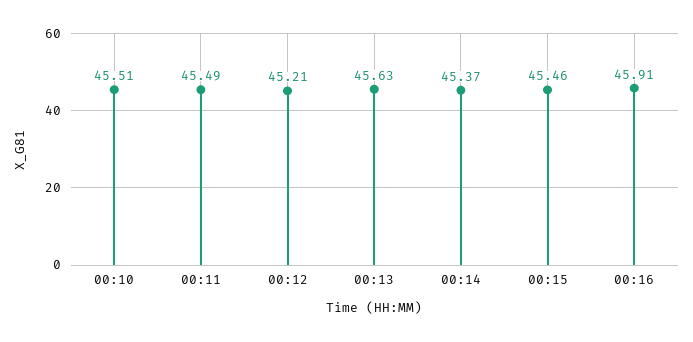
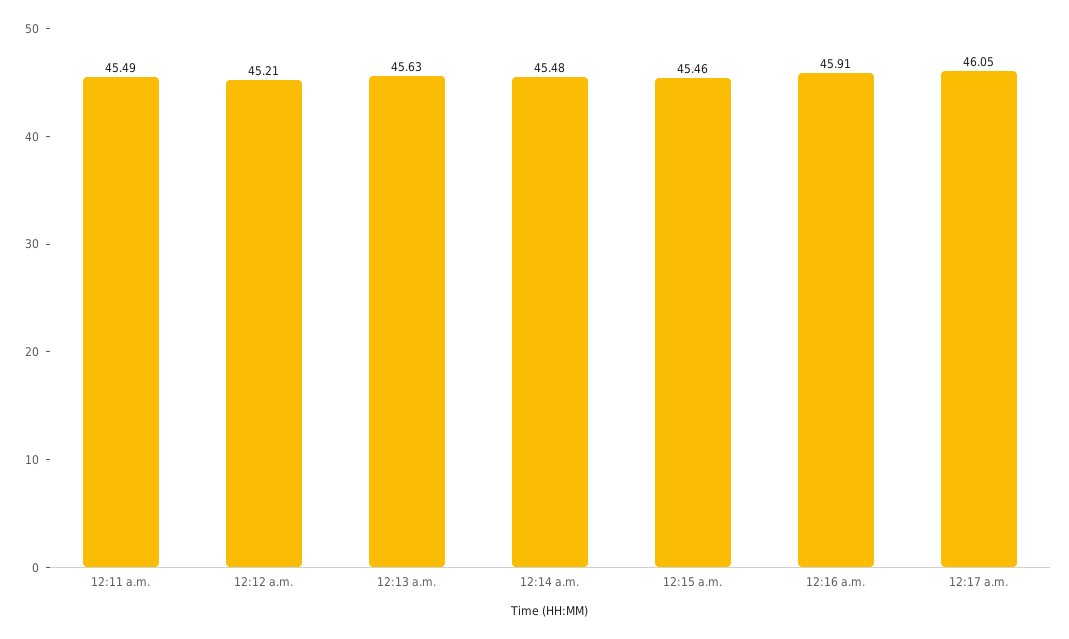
00:10: 45.51 -> none
00:14: 45.37 -> 45.48
12:17 a.m.: none -> 46.05

